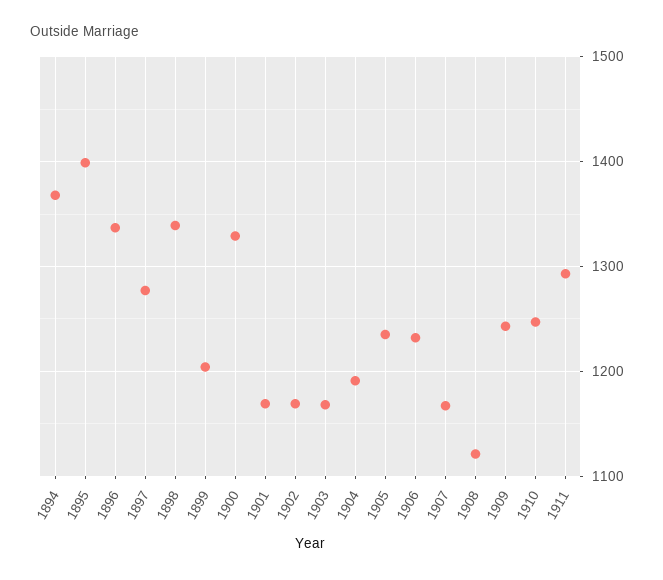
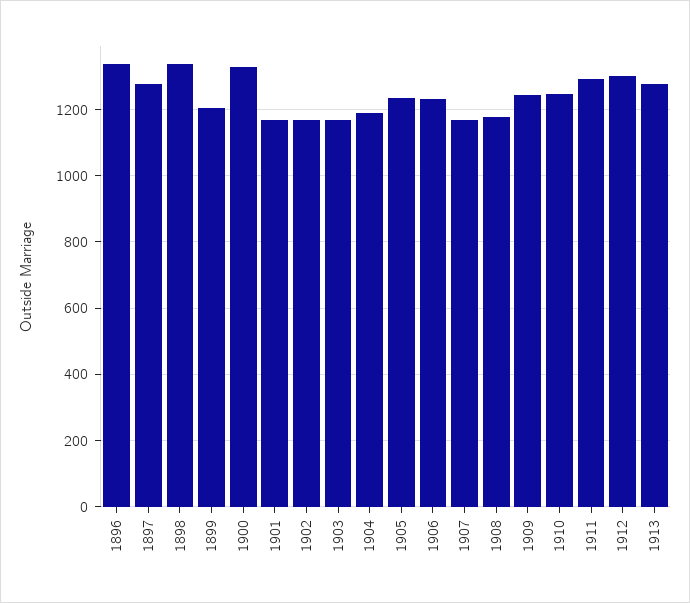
1894: 1370 -> none
1895: 1400 -> none
1908: 1120 -> 1180
1912: none -> 1300
1913: none -> 1280

